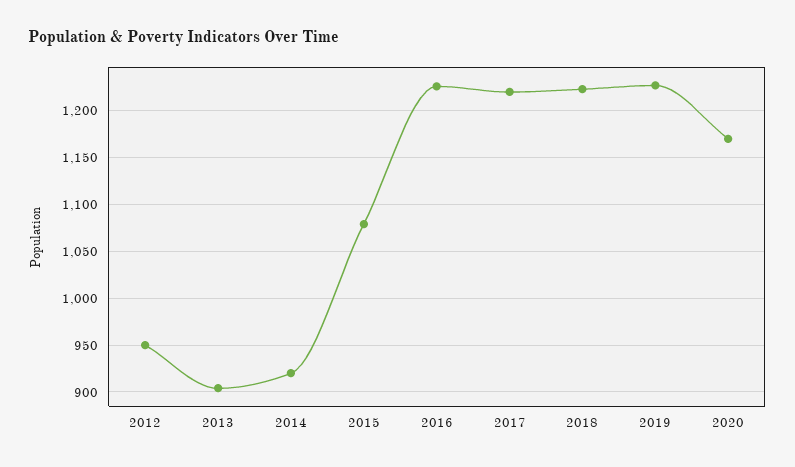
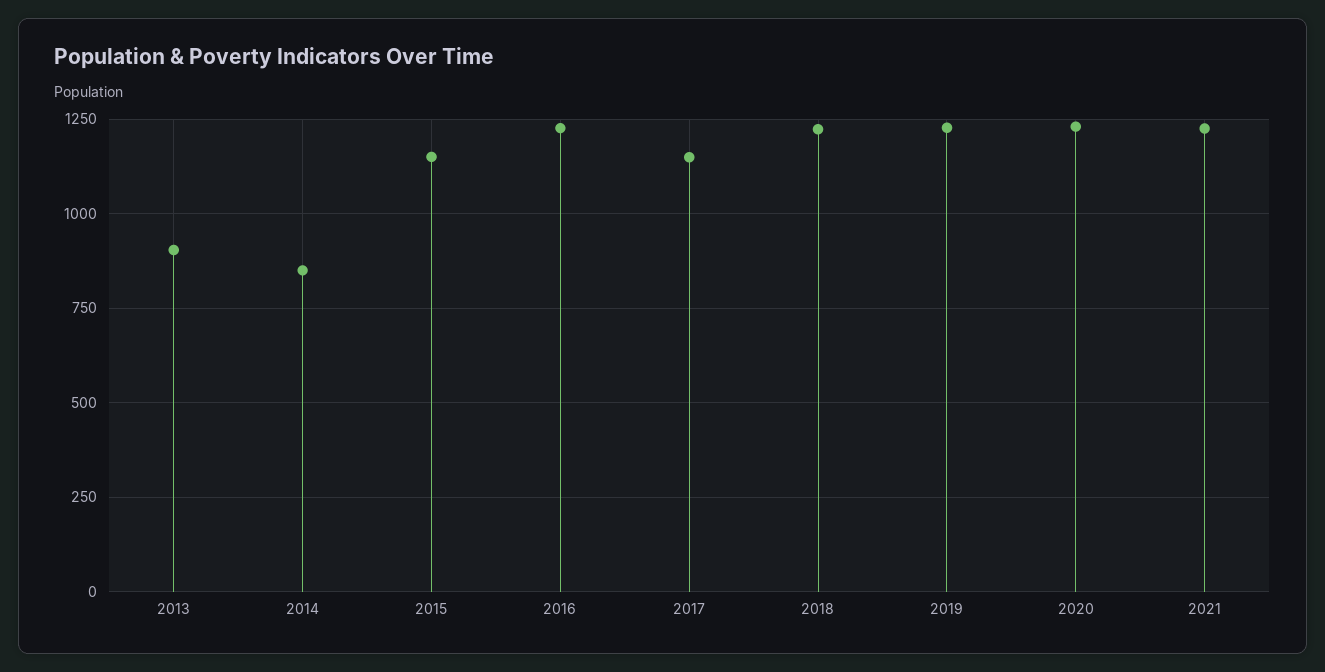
2012: 950 -> none
2014: 920 -> 850
2015: 1080 -> 1150
2017: 1220 -> 1150
2020: 1170 -> 1225
2021: none -> 1225

